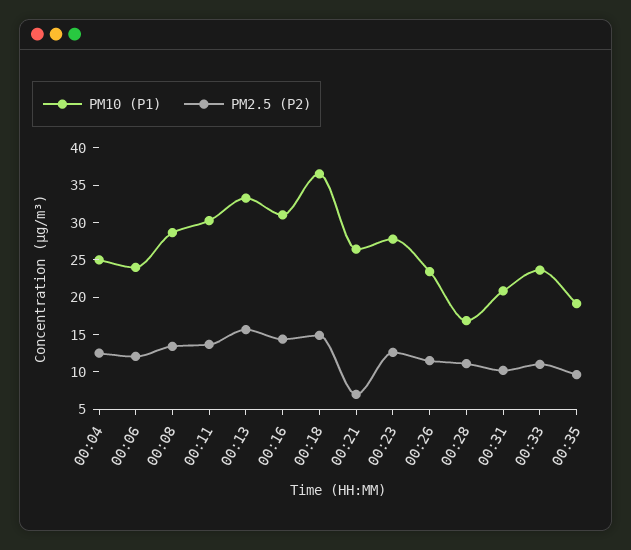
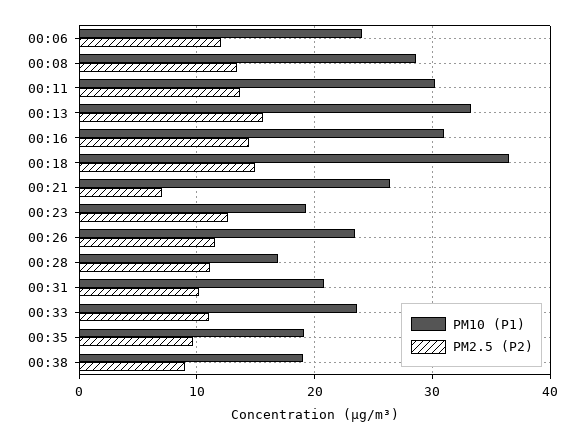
PM10 (P1), 00:04: 25 -> none
PM2.5 (P2), 00:04: 12.5 -> none
PM10 (P1), 00:23: 27.5 -> 19
PM10 (P1), 00:38: none -> 19
PM2.5 (P2), 00:38: none -> 9

